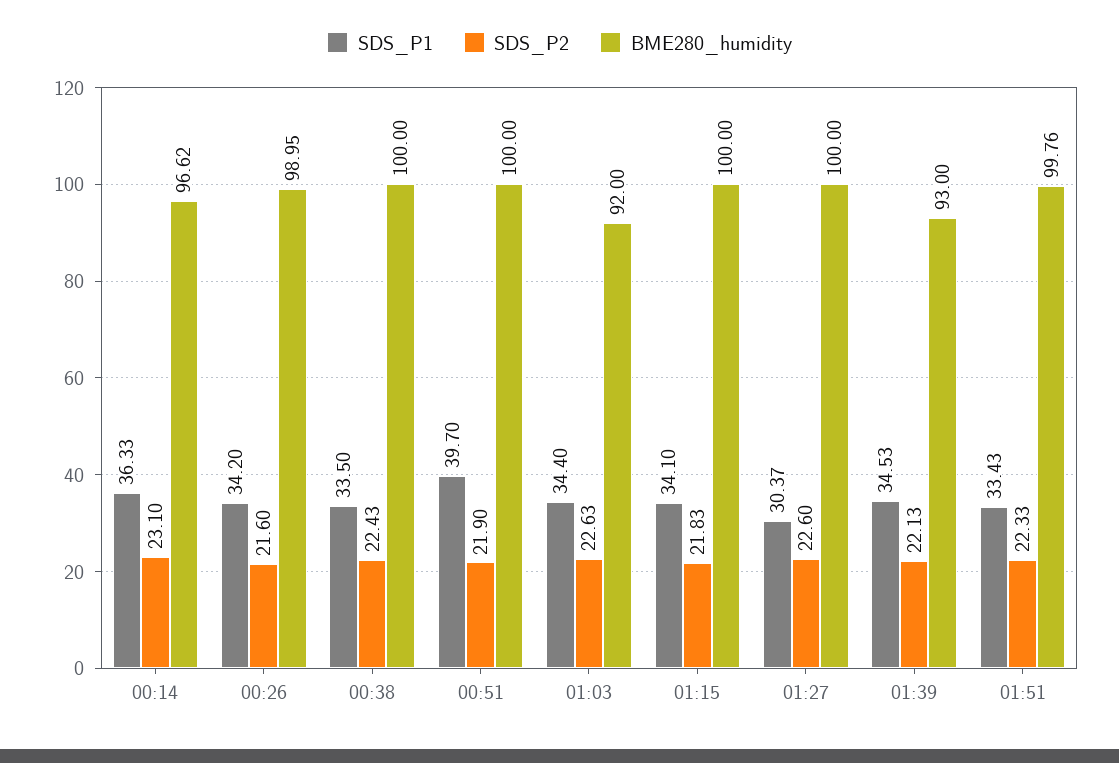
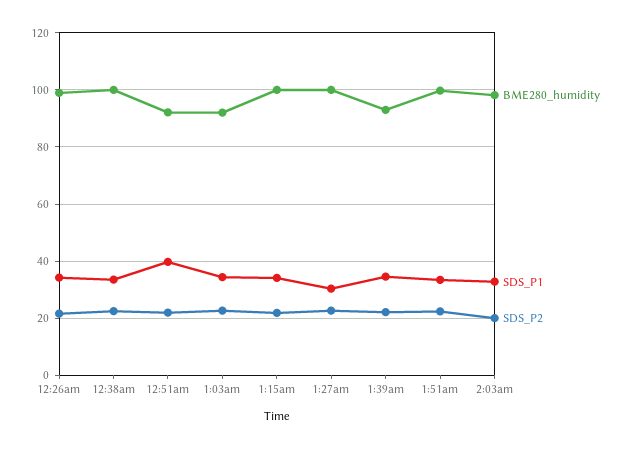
SDS_P1, 00:14: 36.33 -> none
SDS_P2, 00:14: 23.1 -> none
BME280_humidity, 00:14: 96.62 -> none
BME280_humidity, 00:51: 100 -> 92.5
BME280_humidity, 2:03am: none -> 97.5
SDS_P1, 2:03am: none -> 32.5
SDS_P2, 2:03am: none -> 20

